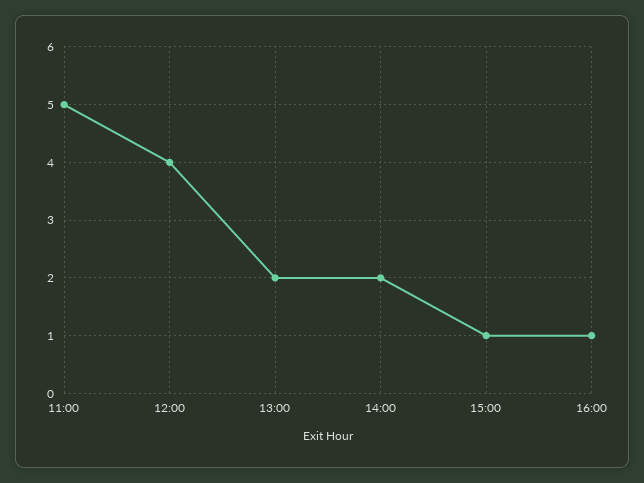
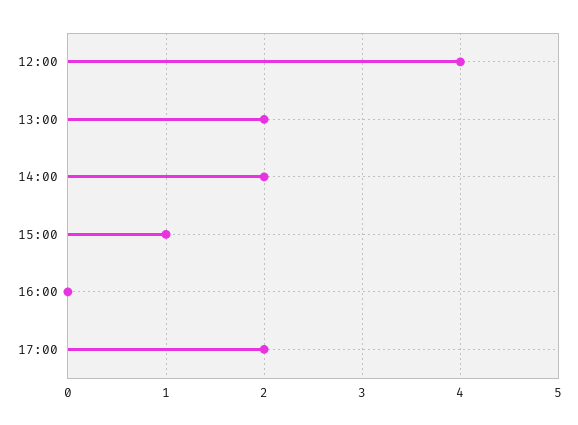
11:00: 5 -> none
16:00: 1 -> 0
17:00: none -> 2

